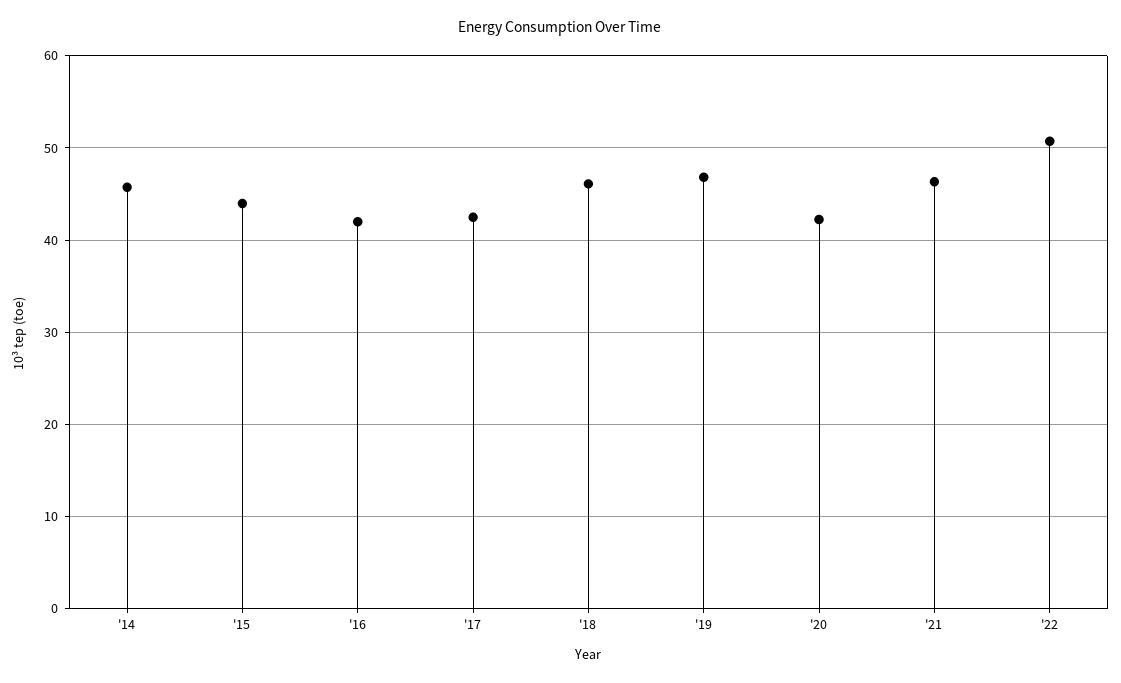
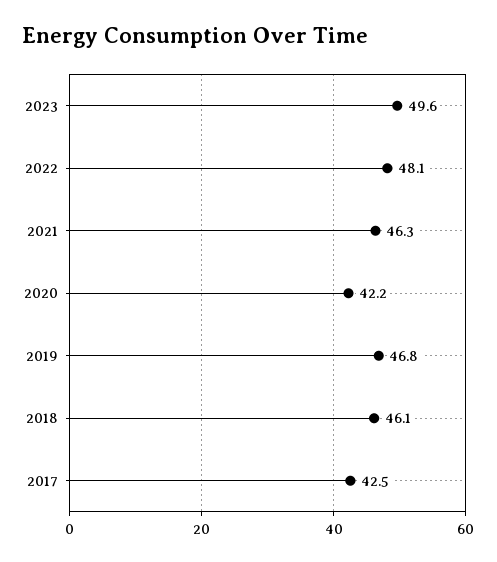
'14: 46 -> none
'15: 44 -> none
'16: 42 -> none
'22: 51 -> 48.1
2023: none -> 49.6

